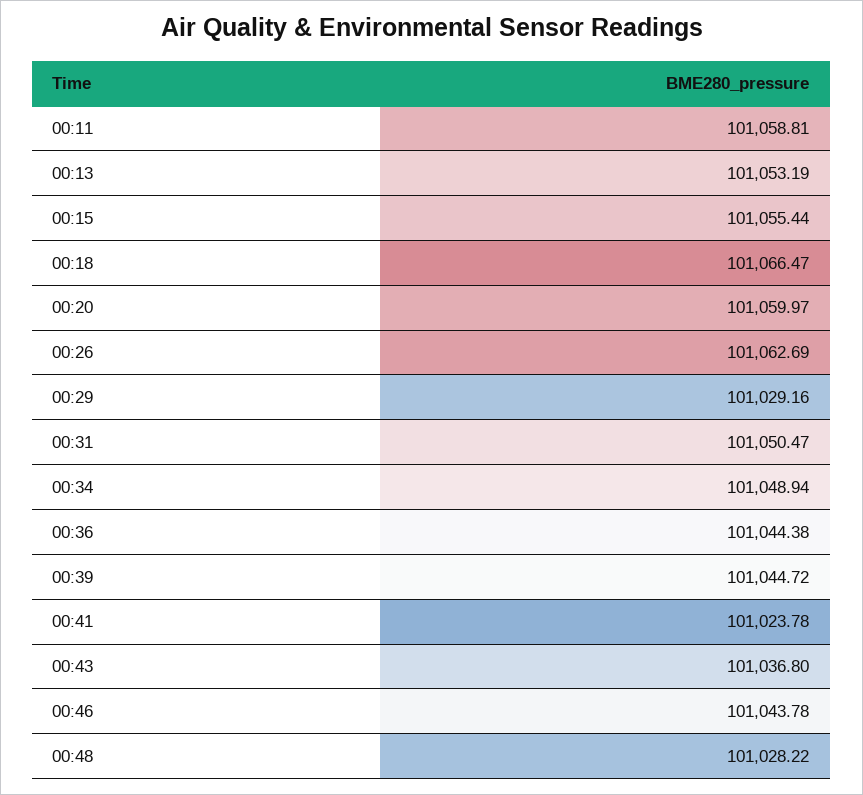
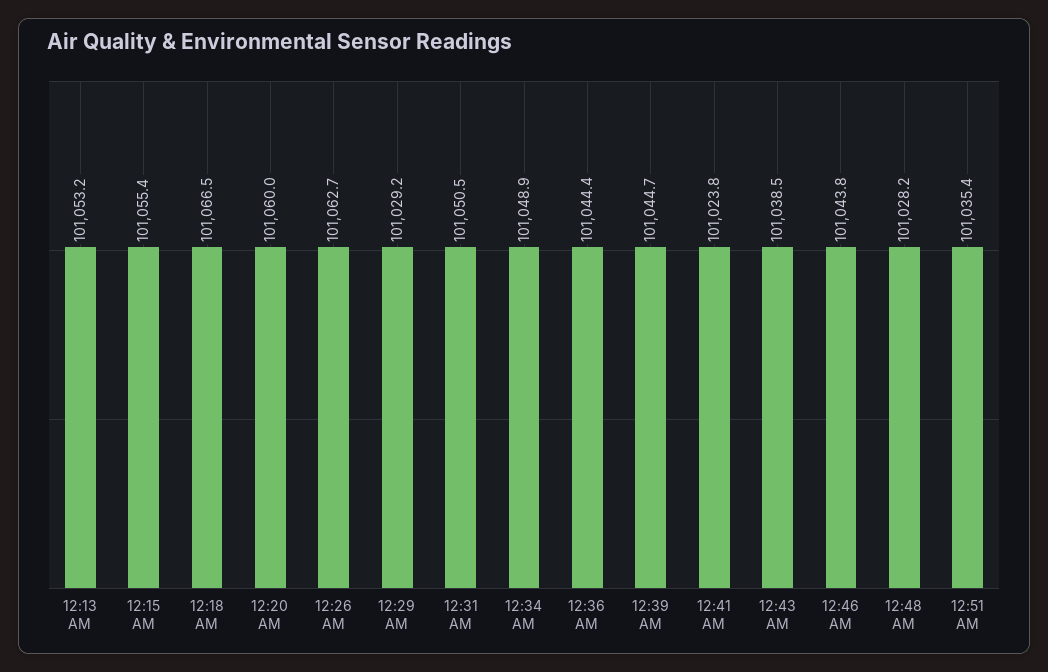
00:11: 101058.81 -> none
00:43: 101036.8 -> 101038.5
12:51 AM: none -> 101035.4

